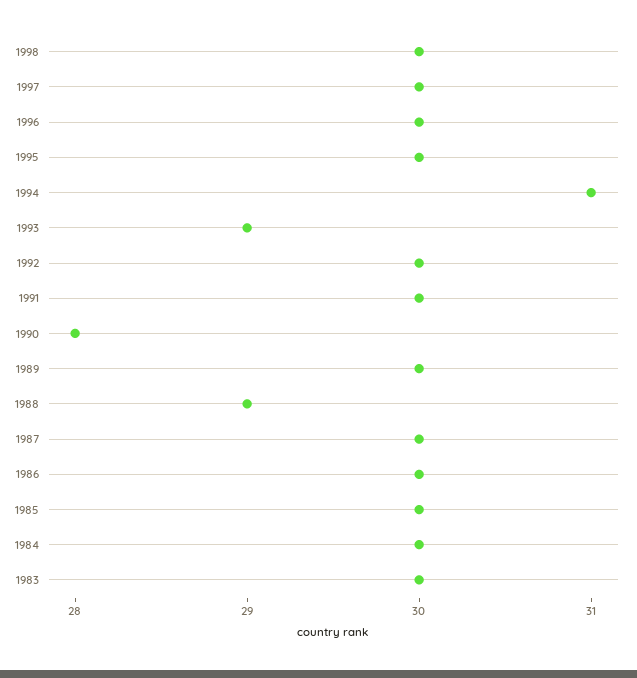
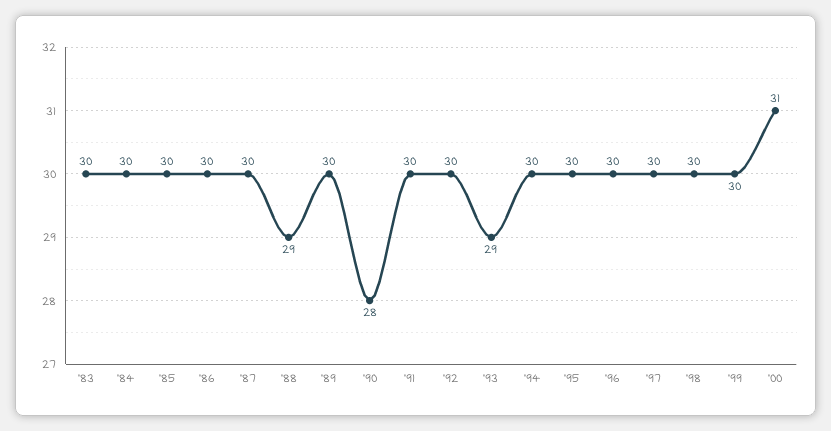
1994: 31 -> 30
'99: none -> 30
'00: none -> 31

